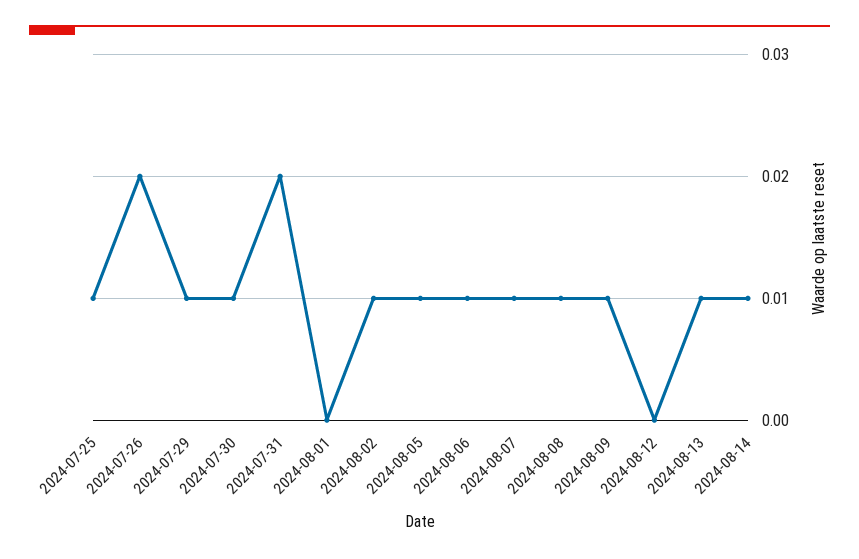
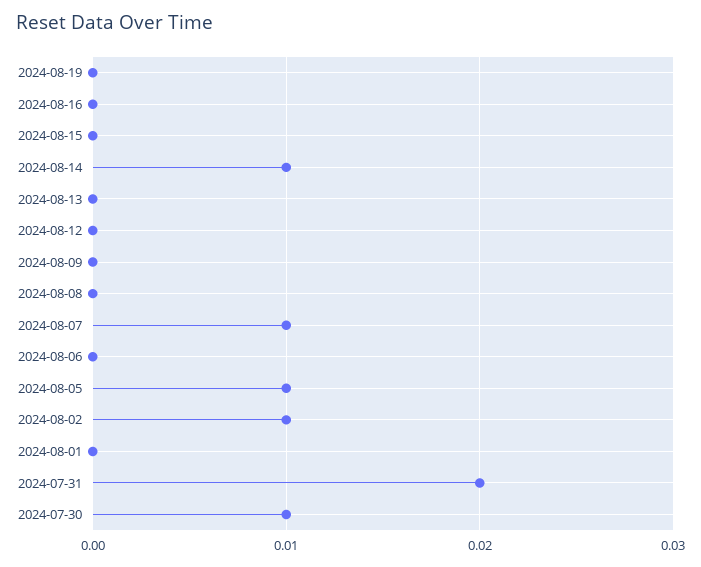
2024-07-25: 0.01 -> none
2024-07-26: 0.02 -> none
2024-07-29: 0.01 -> none
2024-08-06: 0.01 -> 0
2024-08-08: 0.01 -> 0
2024-08-09: 0.01 -> 0
2024-08-13: 0.01 -> 0
2024-08-19: none -> 0
2024-08-16: none -> 0
2024-08-15: none -> 0

